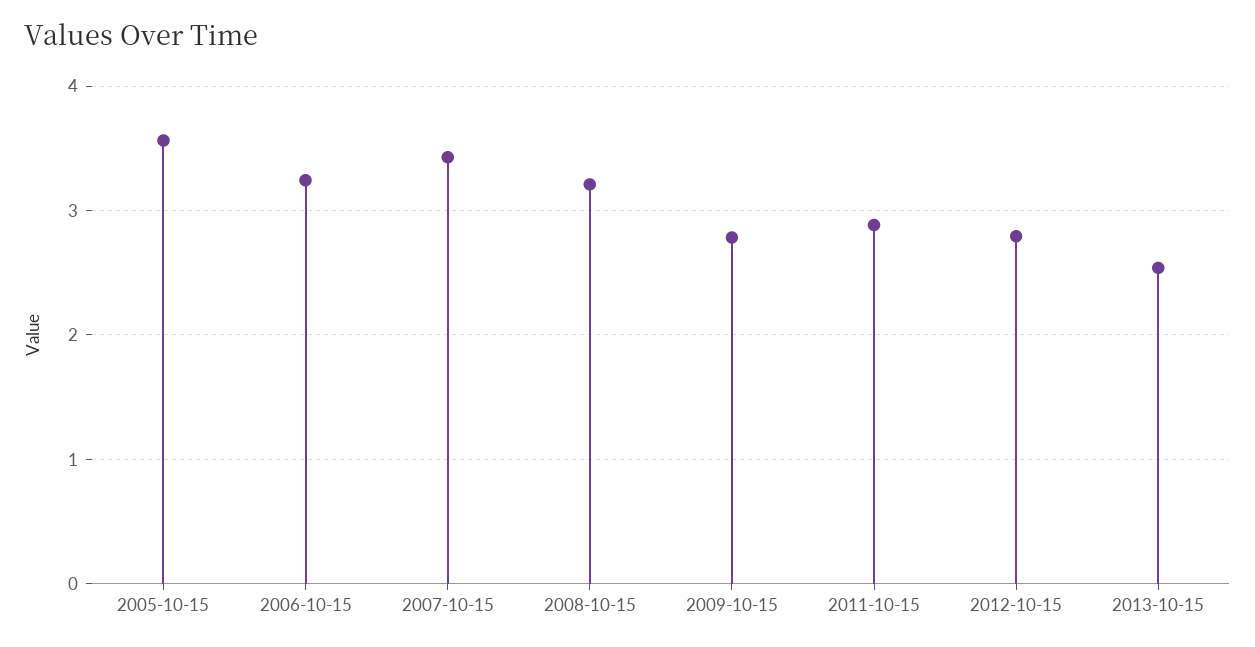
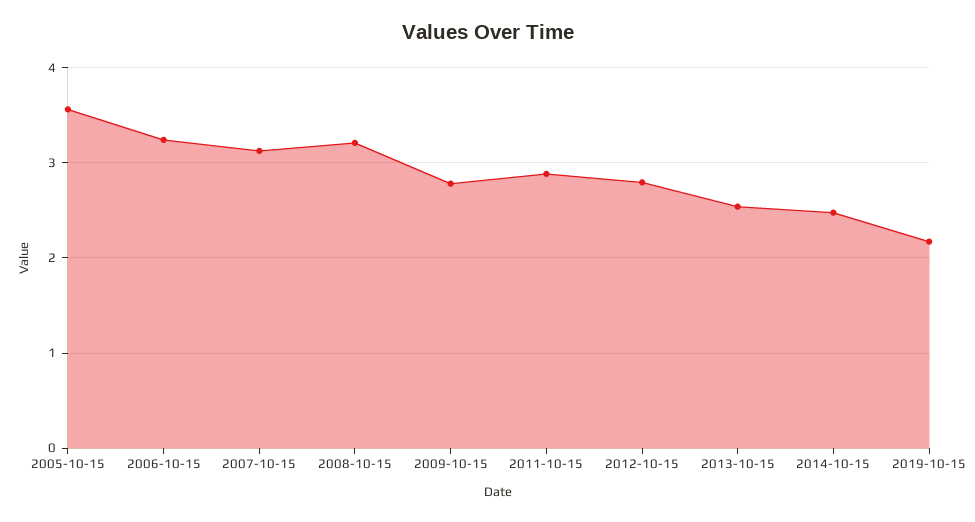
2007-10-15: 3.4 -> 3.1
2014-10-15: none -> 2.5
2019-10-15: none -> 2.2

